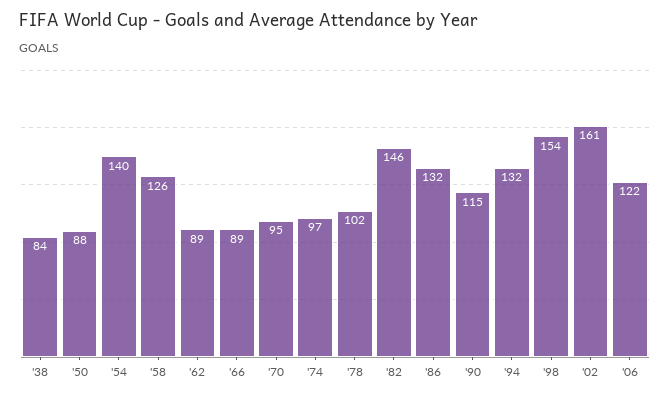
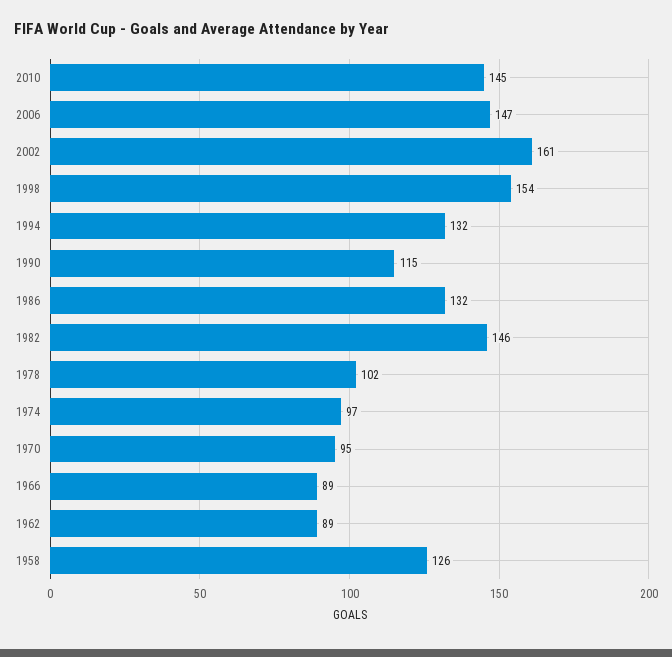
'38: 84 -> none
'50: 88 -> none
'54: 140 -> none
'06: 122 -> 147
2010: none -> 145

